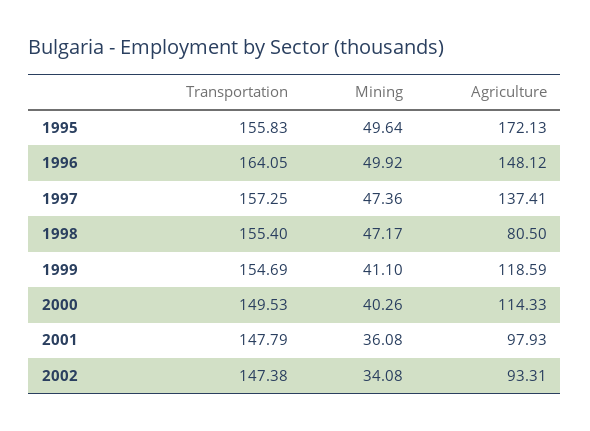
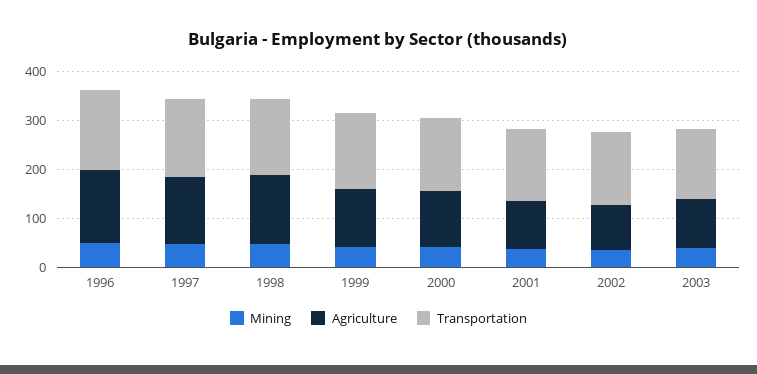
Transportation, 1995: 155.83 -> none
Mining, 1995: 49.64 -> none
Agriculture, 1995: 172.13 -> none
Agriculture, 1998: 80.5 -> 140
Mining, 2003: none -> 40
Agriculture, 2003: none -> 100
Transportation, 2003: none -> 140

